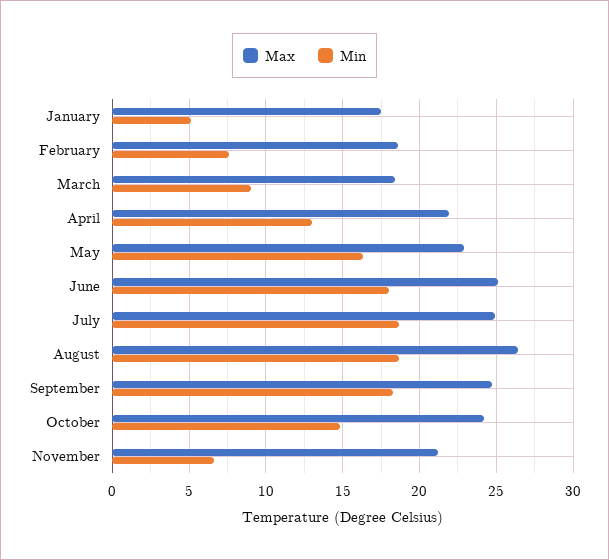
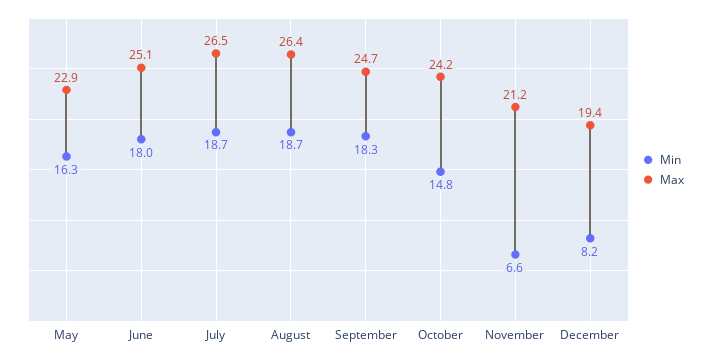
Max, January: 17.5 -> none
Min, January: 5 -> none
Max, February: 18.5 -> none
Min, February: 7.5 -> none
Max, March: 18.5 -> none
Min, March: 9 -> none
Max, April: 22 -> none
Min, April: 13 -> none
Max, July: 25 -> 26.5
Min, December: none -> 8.2
Max, December: none -> 19.4

